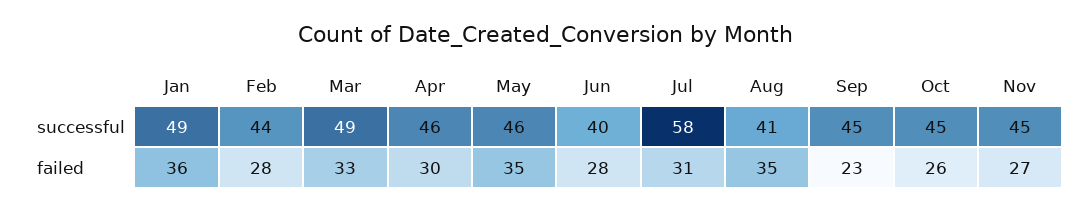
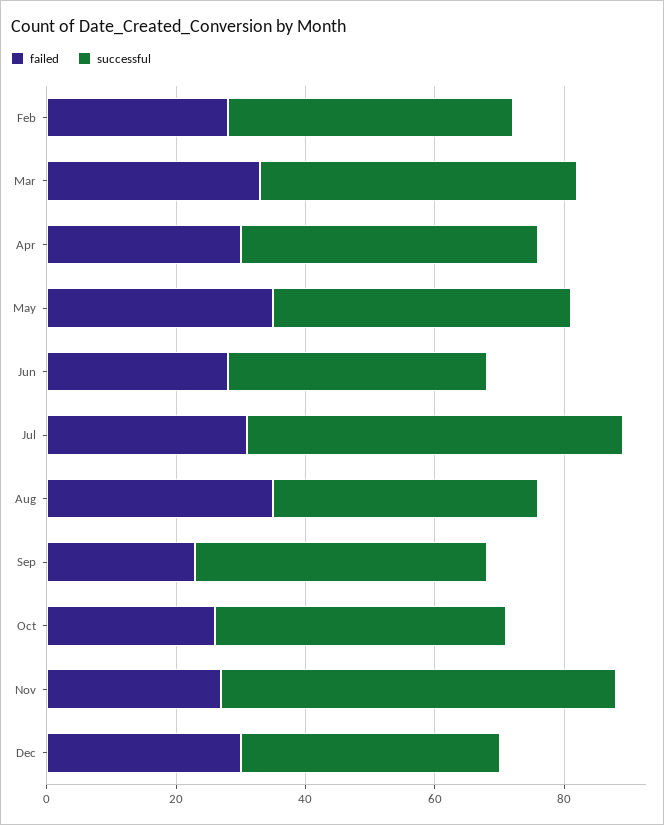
successful, Jan: 49 -> none
successful, Nov: 45 -> 60
failed, Jan: 36 -> none
failed, Dec: none -> 30
successful, Dec: none -> 40

